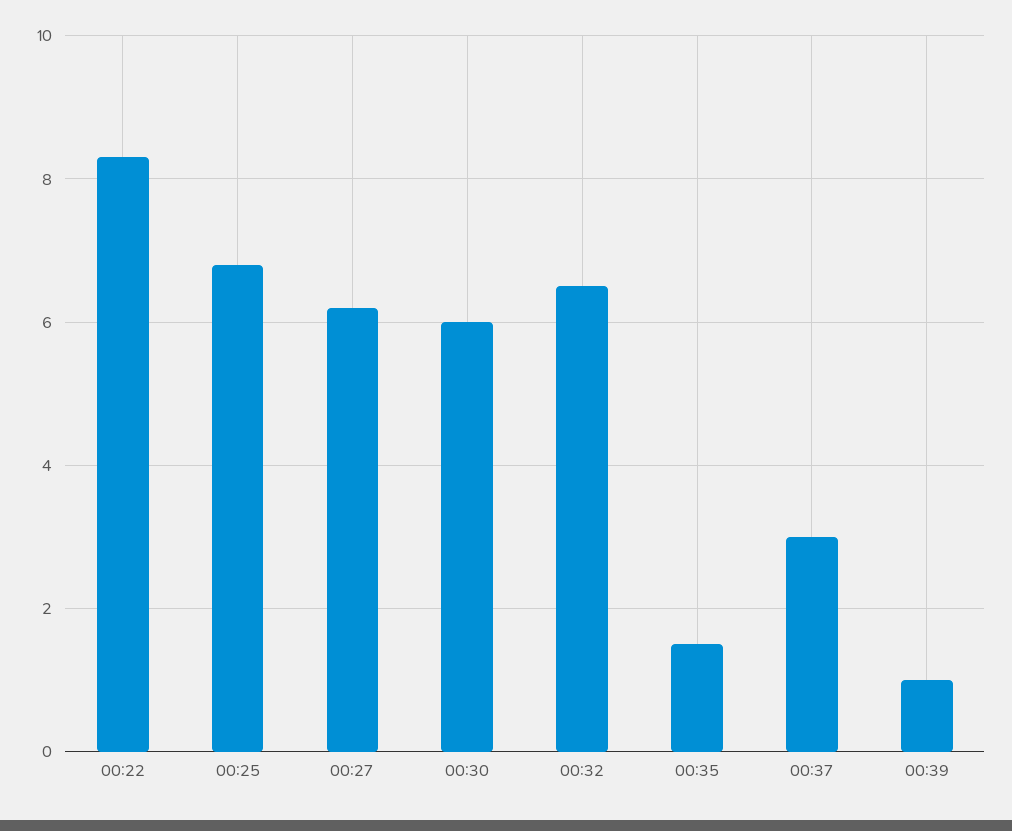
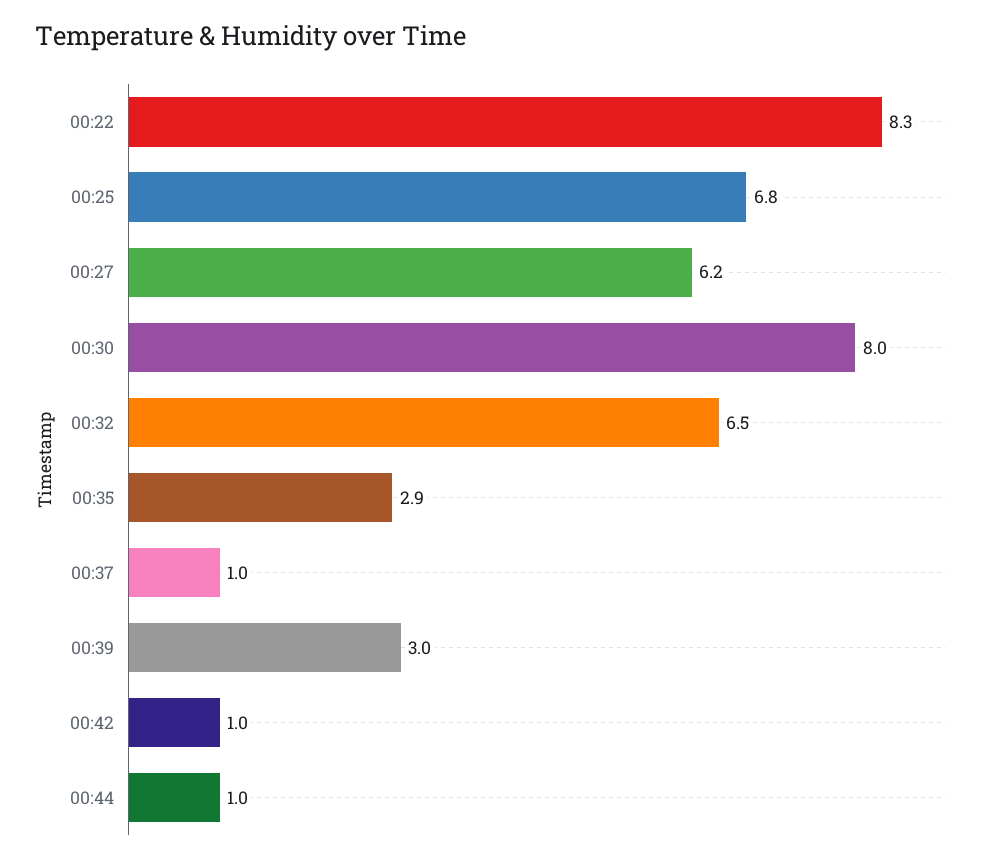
00:30: 6 -> 8
00:35: 1.5 -> 2.9
00:37: 3 -> 1
00:39: 1 -> 3
00:42: none -> 1
00:44: none -> 1

